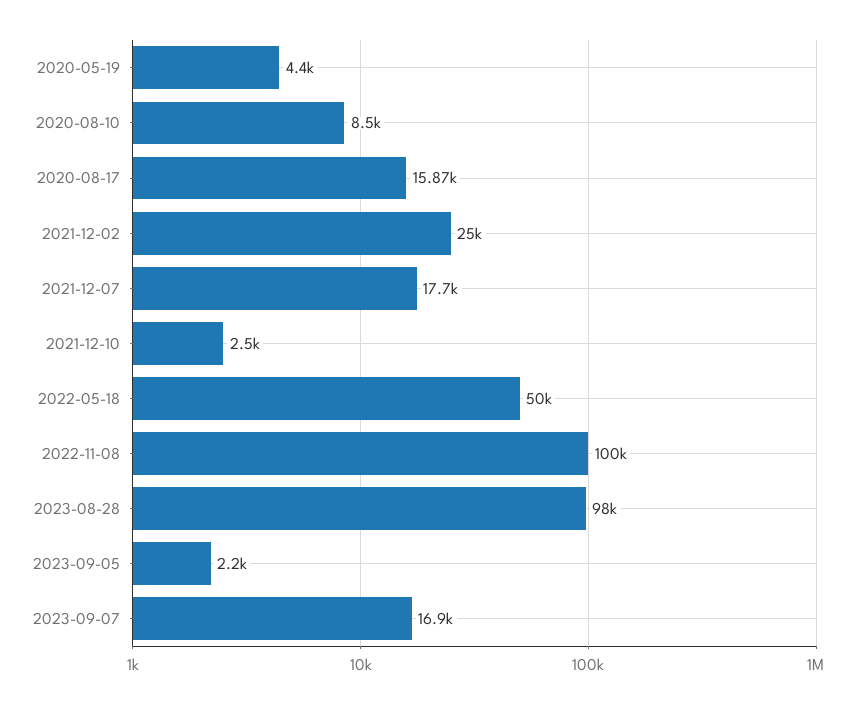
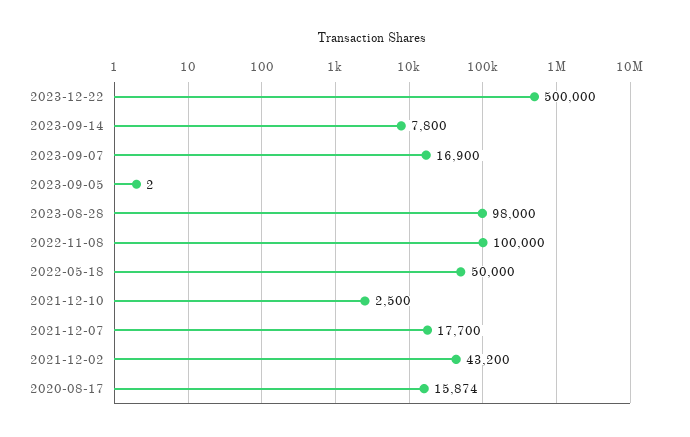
2020-05-19: 4400 -> none
2020-08-10: 8500 -> none
2021-12-02: 25000 -> 43200
2023-09-05: 2200 -> 2
2023-12-22: none -> 500000
2023-09-14: none -> 7800

